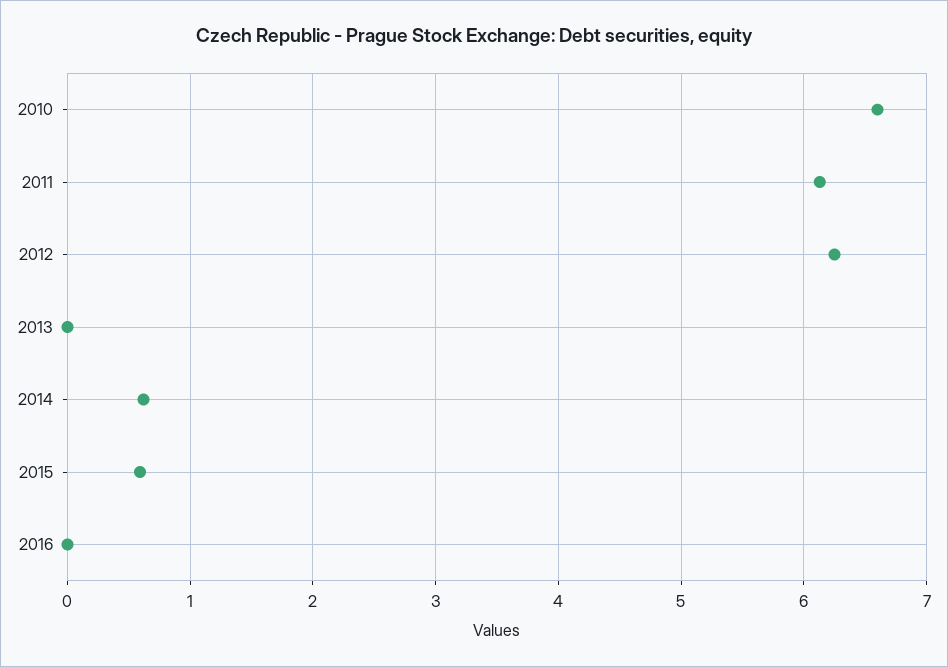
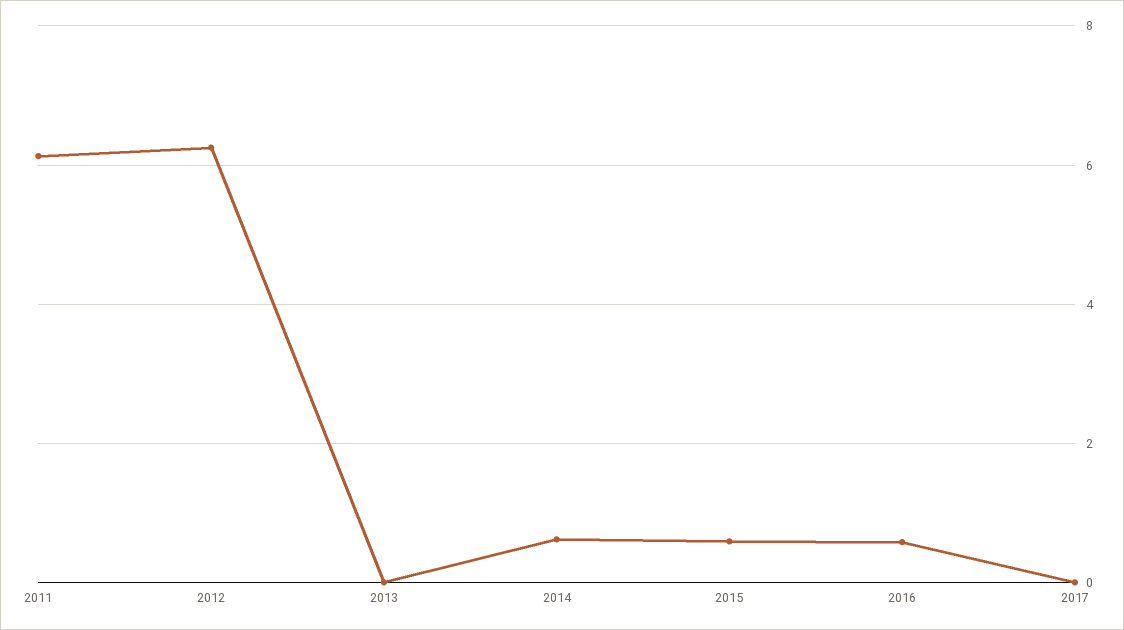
2010: 6.6 -> none
2016: 0 -> 0.6
2017: none -> 0

